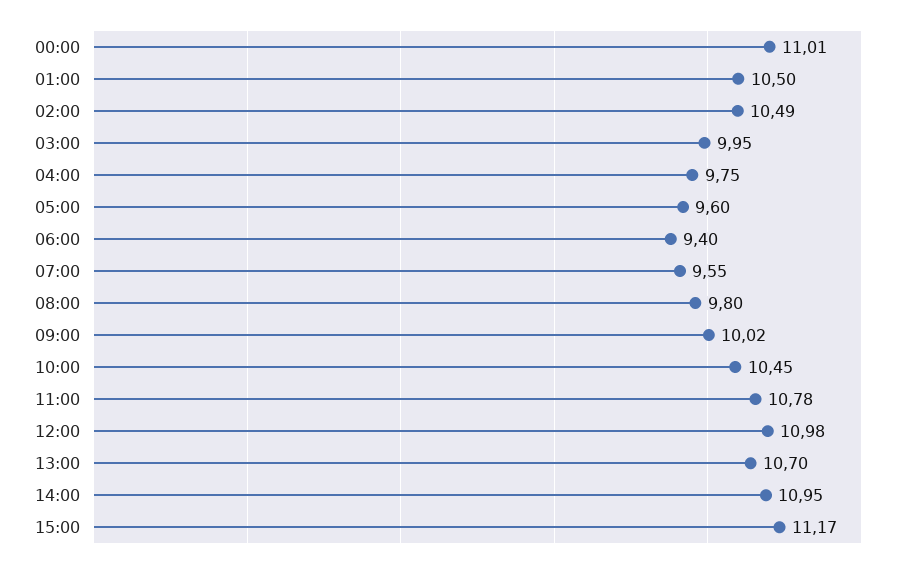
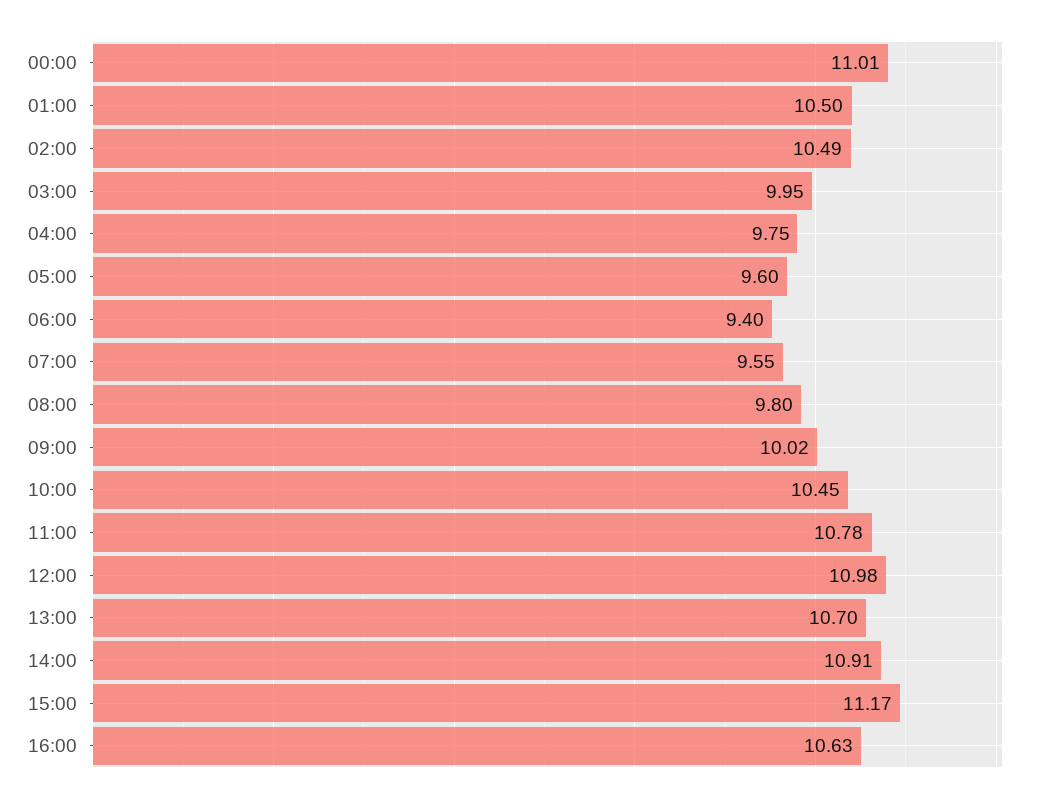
14:00: 10.95 -> 10.91
16:00: none -> 10.63

